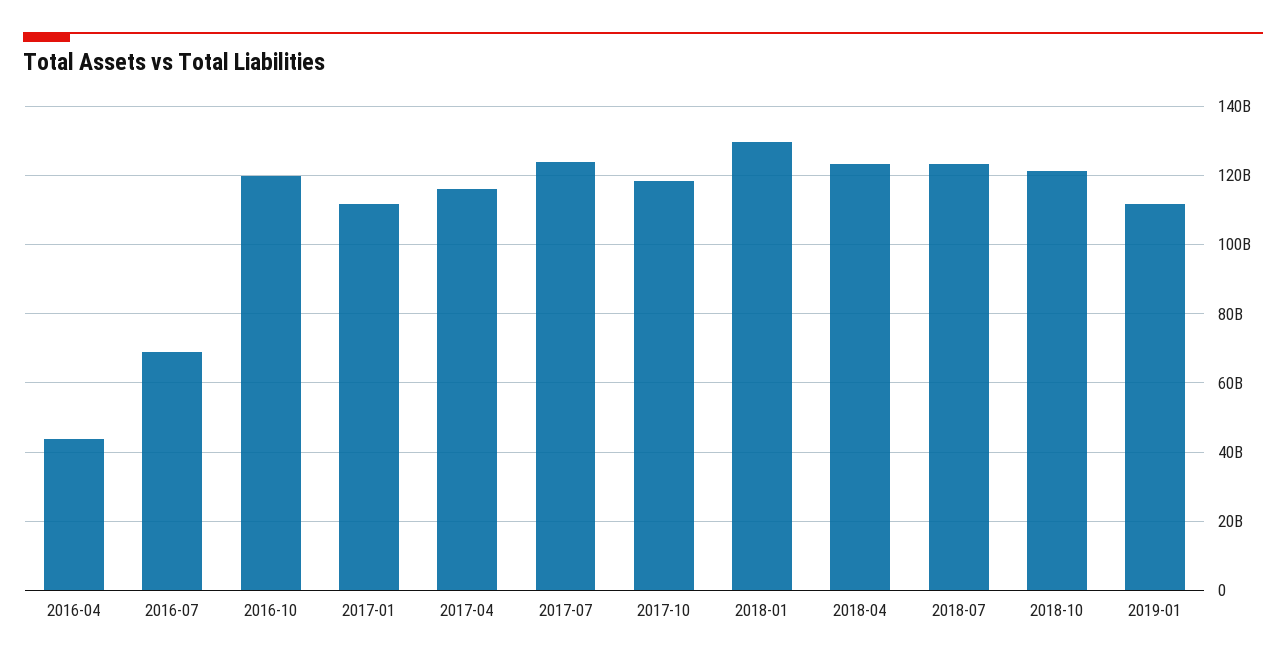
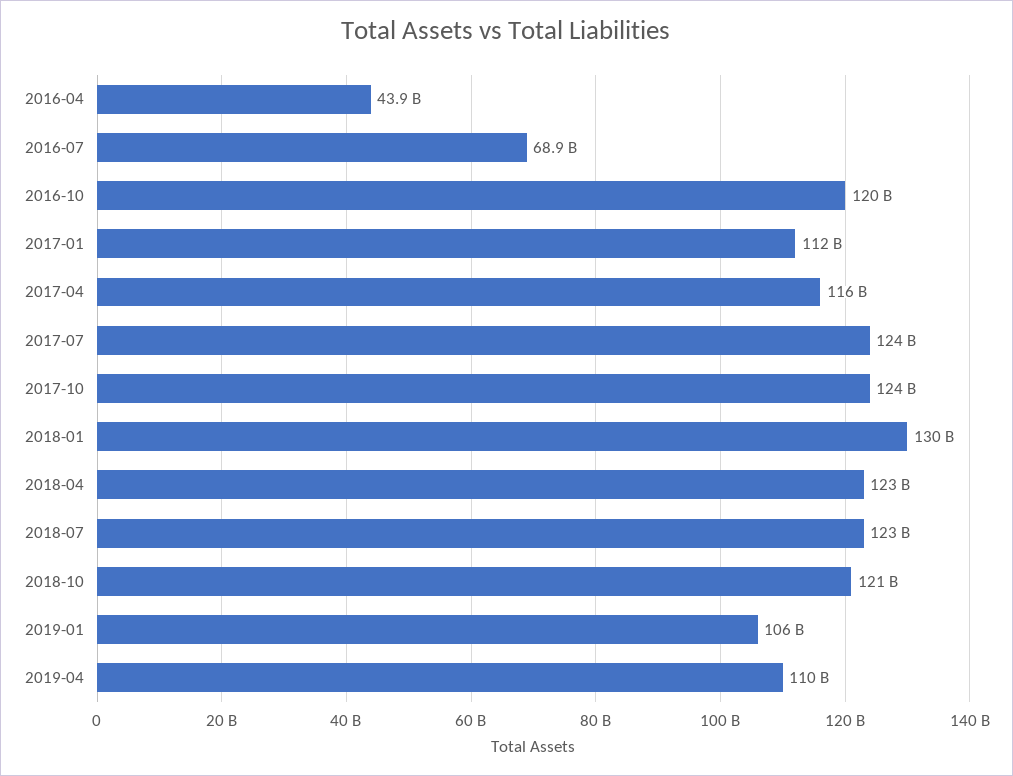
2017-10: 118000000000 -> 124000000000
2019-01: 112000000000 -> 106000000000
2019-04: none -> 110000000000

